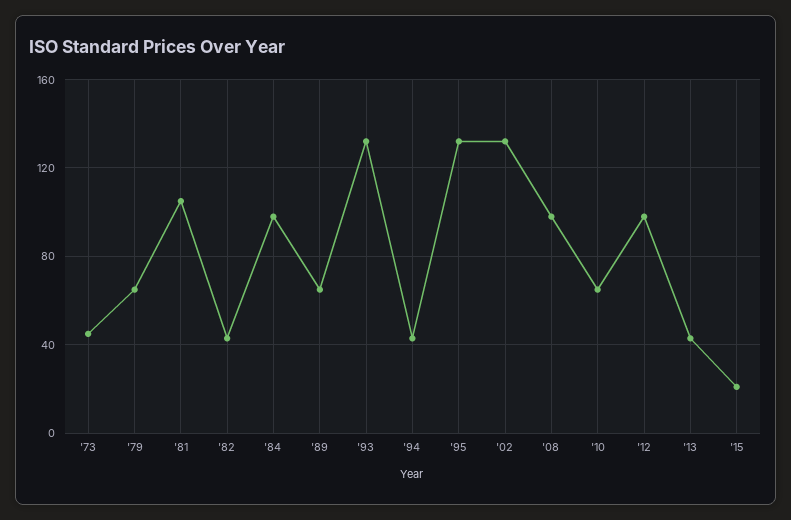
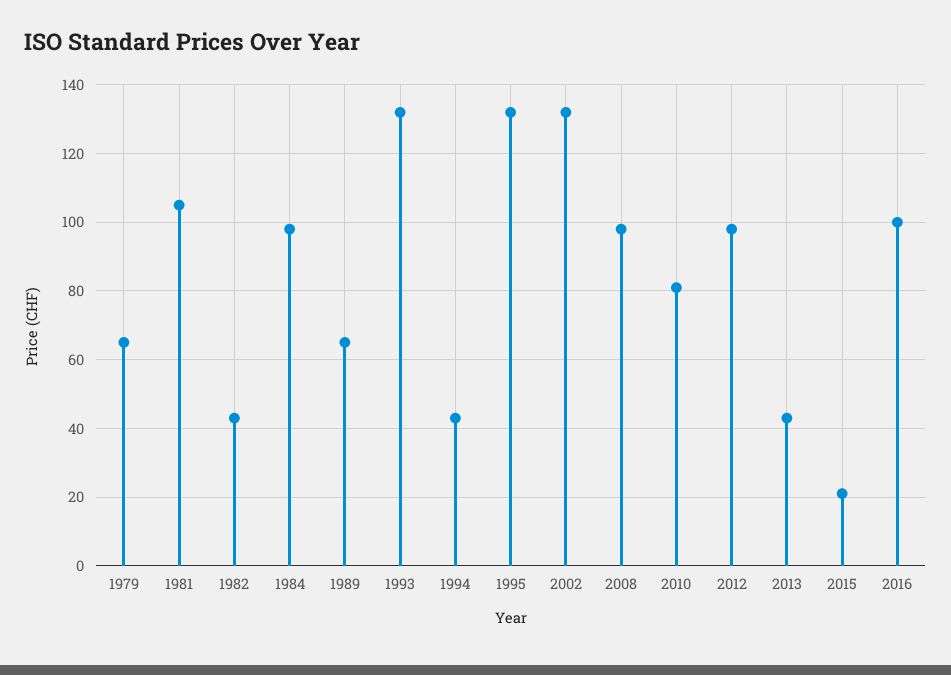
'73: 45 -> none
'10: 65 -> 80
2016: none -> 100

